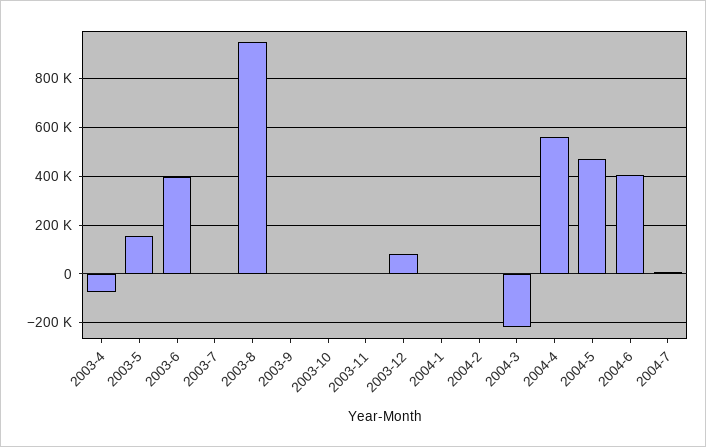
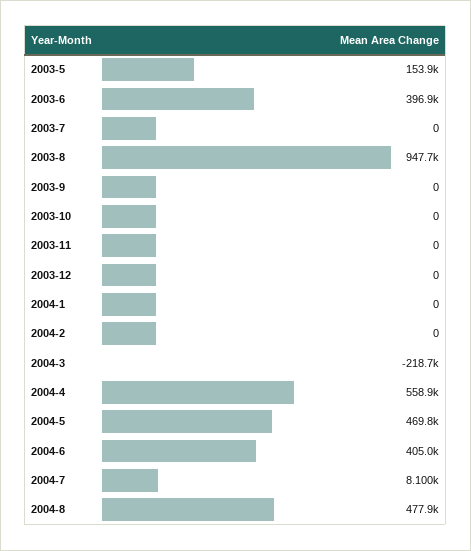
2003-4: -75000 -> none
2003-12: 75000 -> 0
2004-8: none -> 477900

